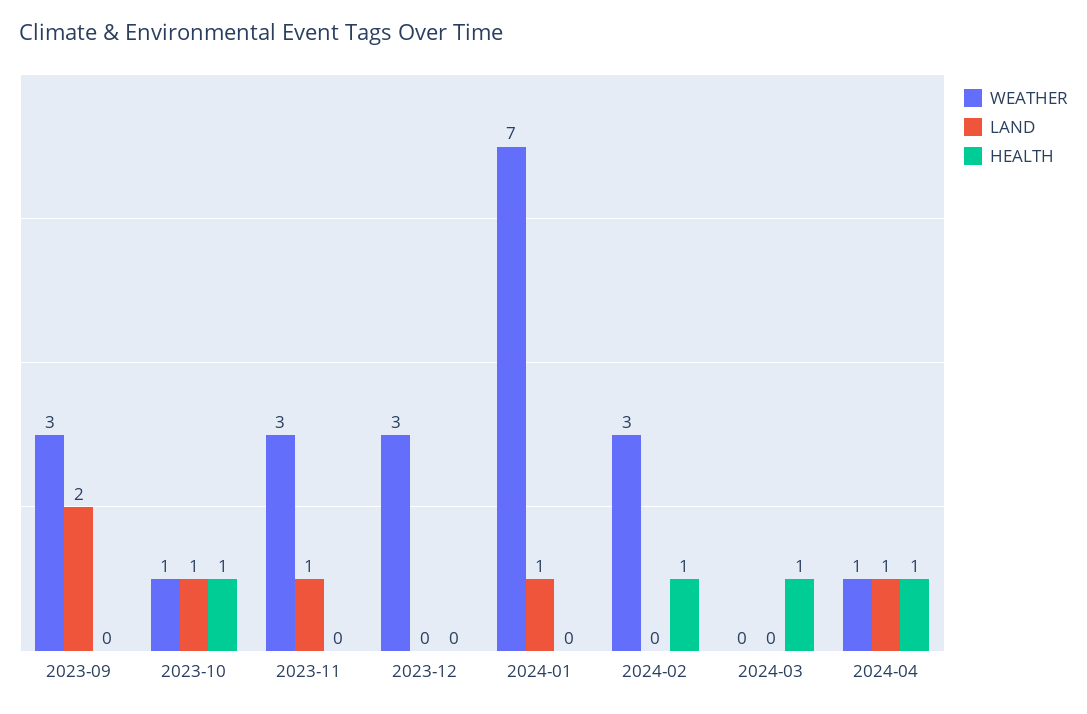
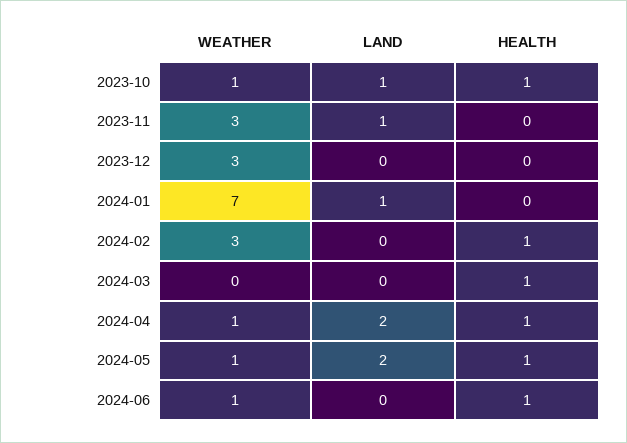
WEATHER, 2023-09: 3 -> none
LAND, 2023-09: 2 -> none
HEALTH, 2023-09: 0 -> none
LAND, 2024-04: 1 -> 2
WEATHER, 2024-05: none -> 1
LAND, 2024-05: none -> 2
HEALTH, 2024-05: none -> 1
WEATHER, 2024-06: none -> 1
LAND, 2024-06: none -> 0
HEALTH, 2024-06: none -> 1

